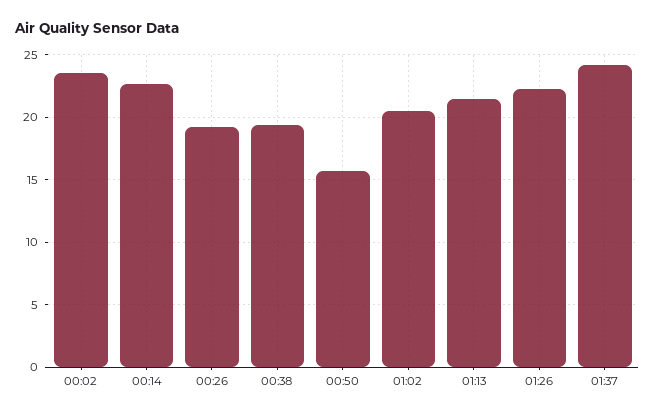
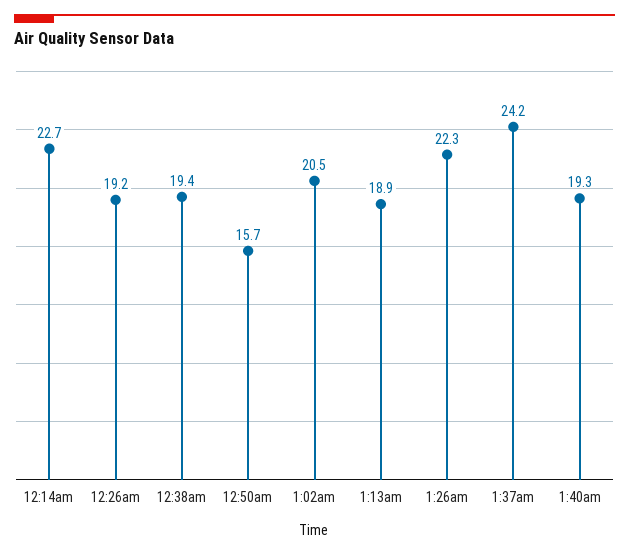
00:02: 23.5 -> none
01:13: 21.5 -> 18.9
1:40am: none -> 19.3

